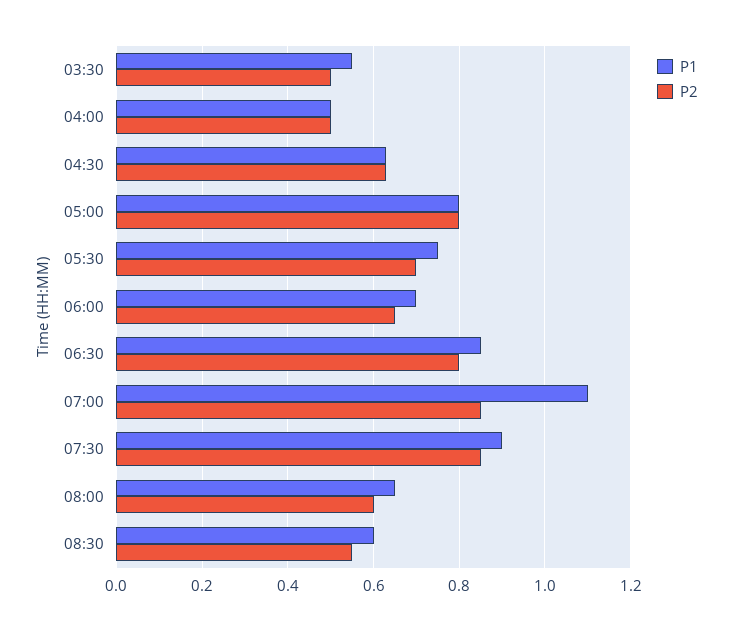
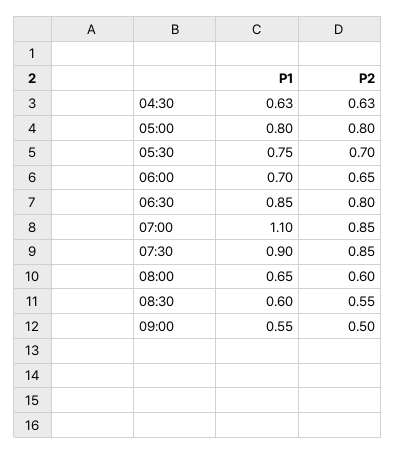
P1, 03:30: 0.55 -> none
P2, 03:30: 0.5 -> none
P1, 04:00: 0.5 -> none
P2, 04:00: 0.5 -> none
P1, 09:00: none -> 0.55
P2, 09:00: none -> 0.5

